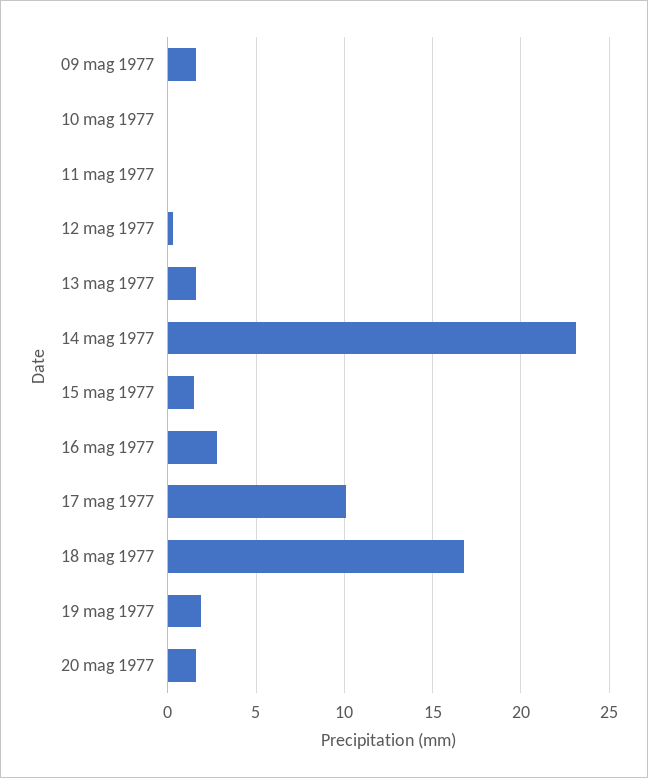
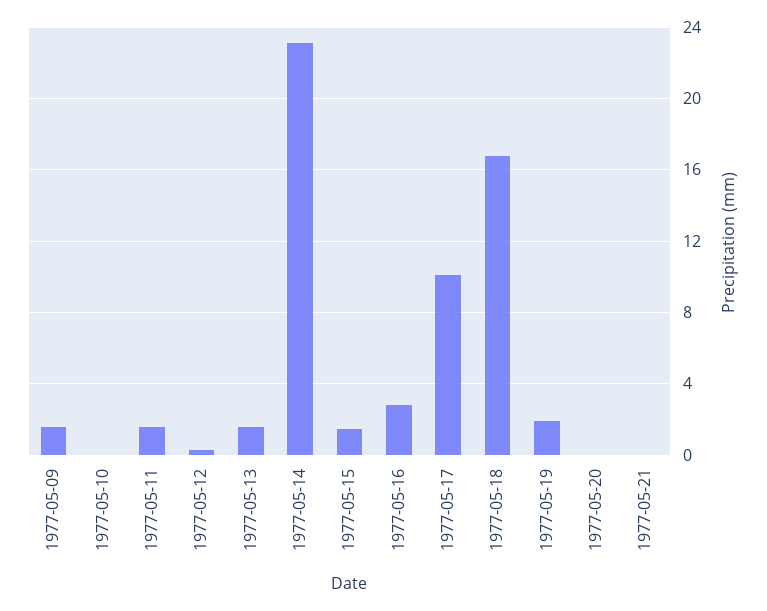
11 mag 1977: 0 -> 1.5
20 mag 1977: 1.5 -> 0
1977-05-21: none -> 0

